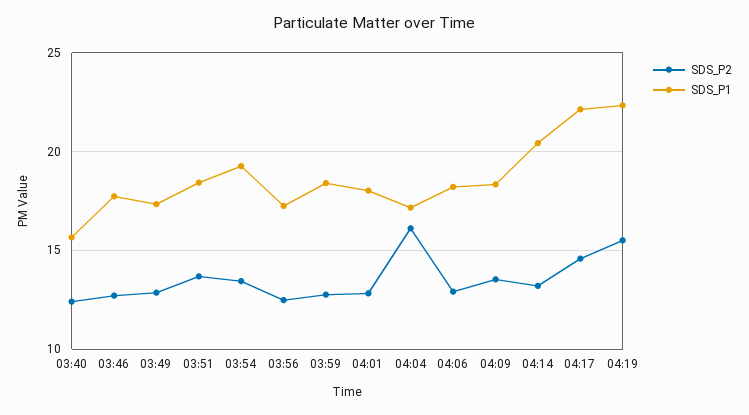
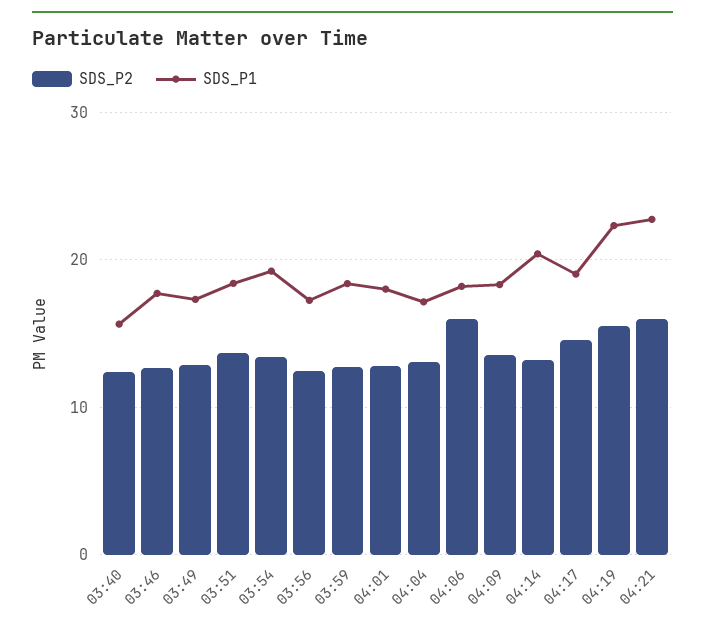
SDS_P2, 04:04: 16 -> 13
SDS_P2, 04:06: 13 -> 16
SDS_P1, 04:17: 22 -> 19
SDS_P2, 04:21: none -> 16
SDS_P1, 04:21: none -> 23

